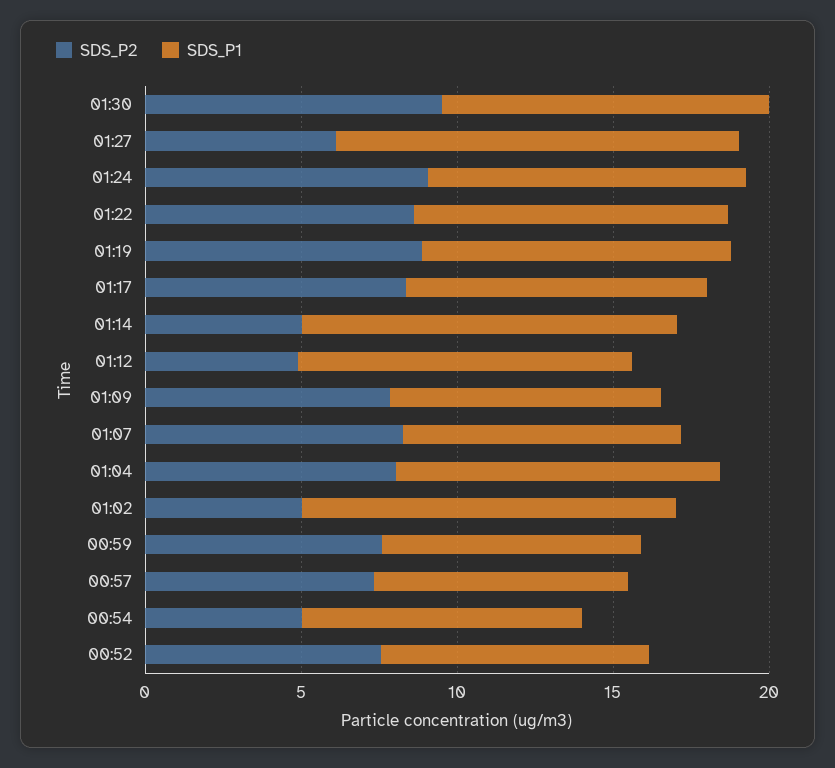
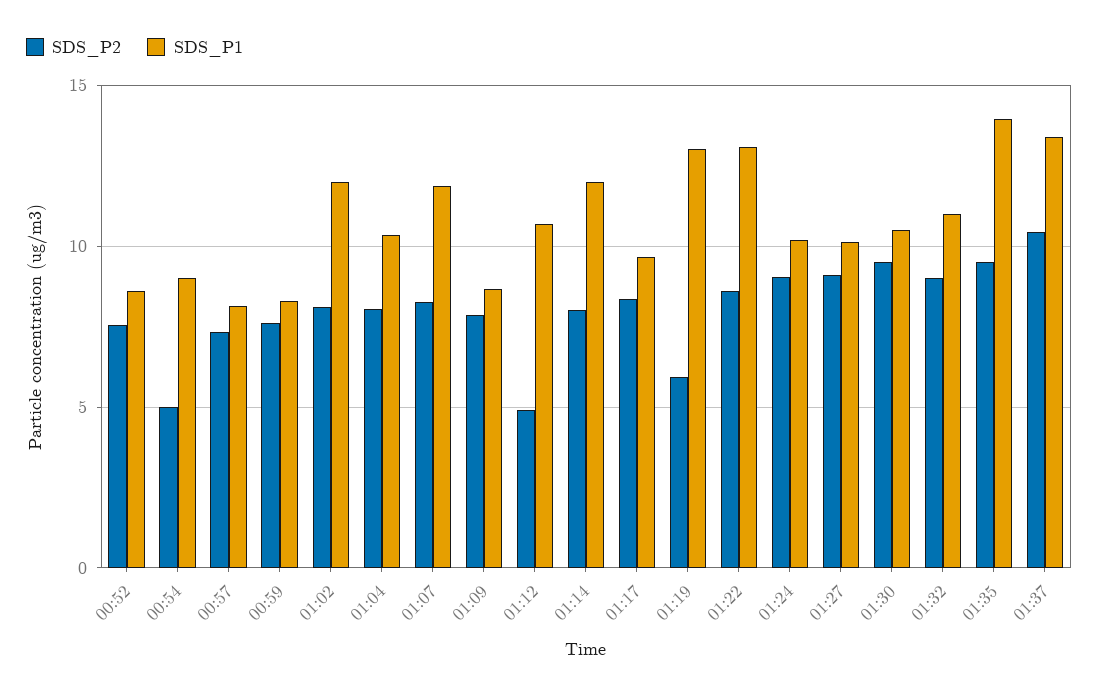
SDS_P2, 01:27: 6 -> 9
SDS_P1, 01:27: 13 -> 10
SDS_P1, 01:22: 10 -> 13
SDS_P2, 01:19: 9 -> 6
SDS_P1, 01:19: 10 -> 13
SDS_P2, 01:14: 5 -> 8
SDS_P1, 01:07: 9 -> 12
SDS_P2, 01:02: 5 -> 8
SDS_P2, 01:32: none -> 9
SDS_P1, 01:32: none -> 11
SDS_P2, 01:35: none -> 9.5
SDS_P1, 01:35: none -> 14
SDS_P2, 01:37: none -> 10.5
SDS_P1, 01:37: none -> 13.5

